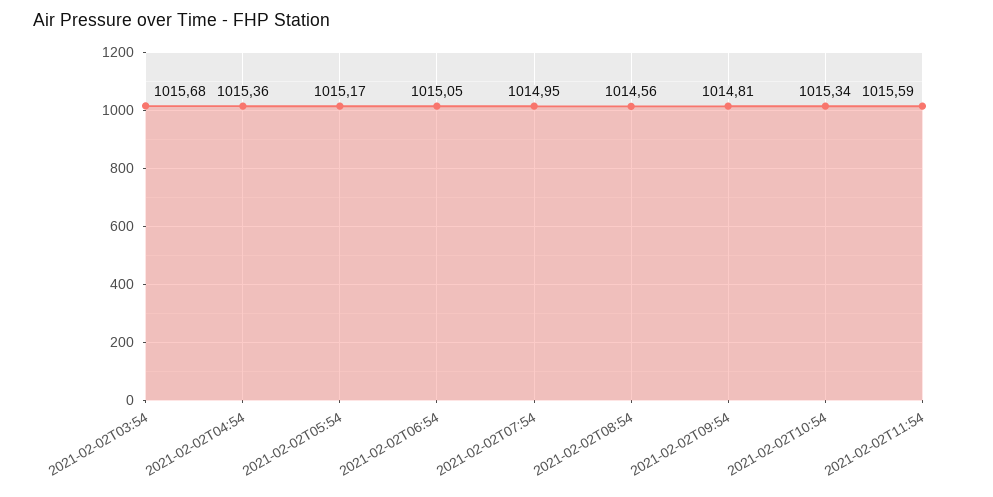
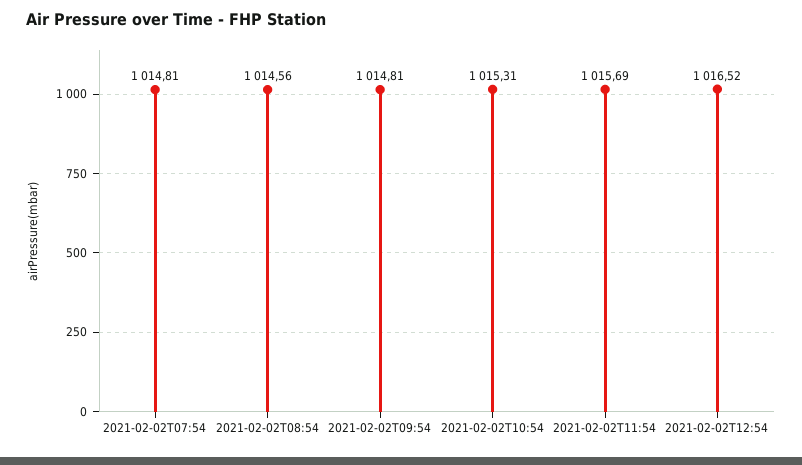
2021-02-02T03:54: 1015.68 -> none
2021-02-02T04:54: 1015.36 -> none
2021-02-02T05:54: 1015.17 -> none
2021-02-02T06:54: 1015.05 -> none
2021-02-02T07:54: 1014.95 -> 1014.81
2021-02-02T10:54: 1015.34 -> 1015.31
2021-02-02T11:54: 1015.59 -> 1015.69
2021-02-02T12:54: none -> 1016.52

